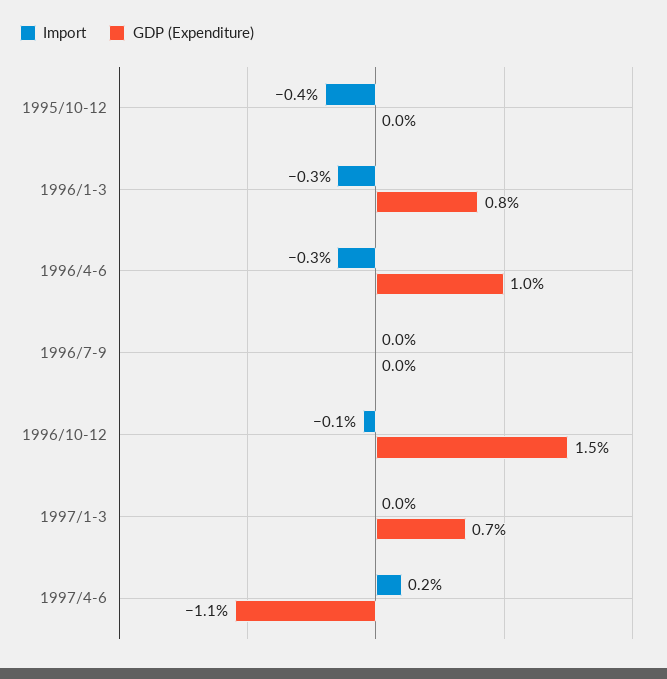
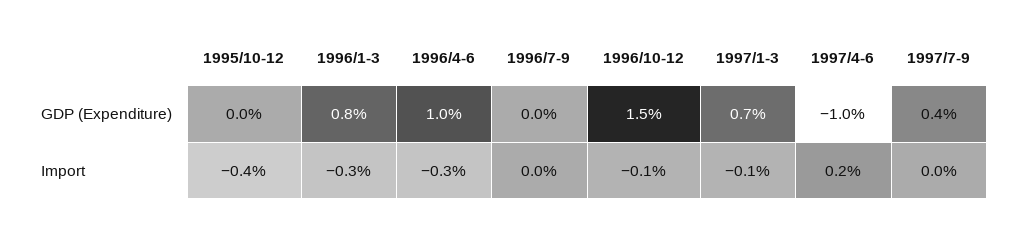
Import, 1997/1-3: 0 -> -0.1
GDP (Expenditure), 1997/4-6: -1.1 -> -1
GDP (Expenditure), 1997/7-9: none -> 0.4
Import, 1997/7-9: none -> 0

